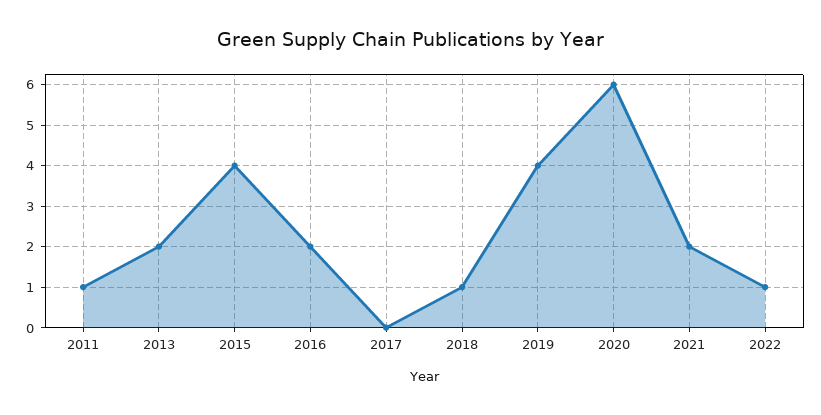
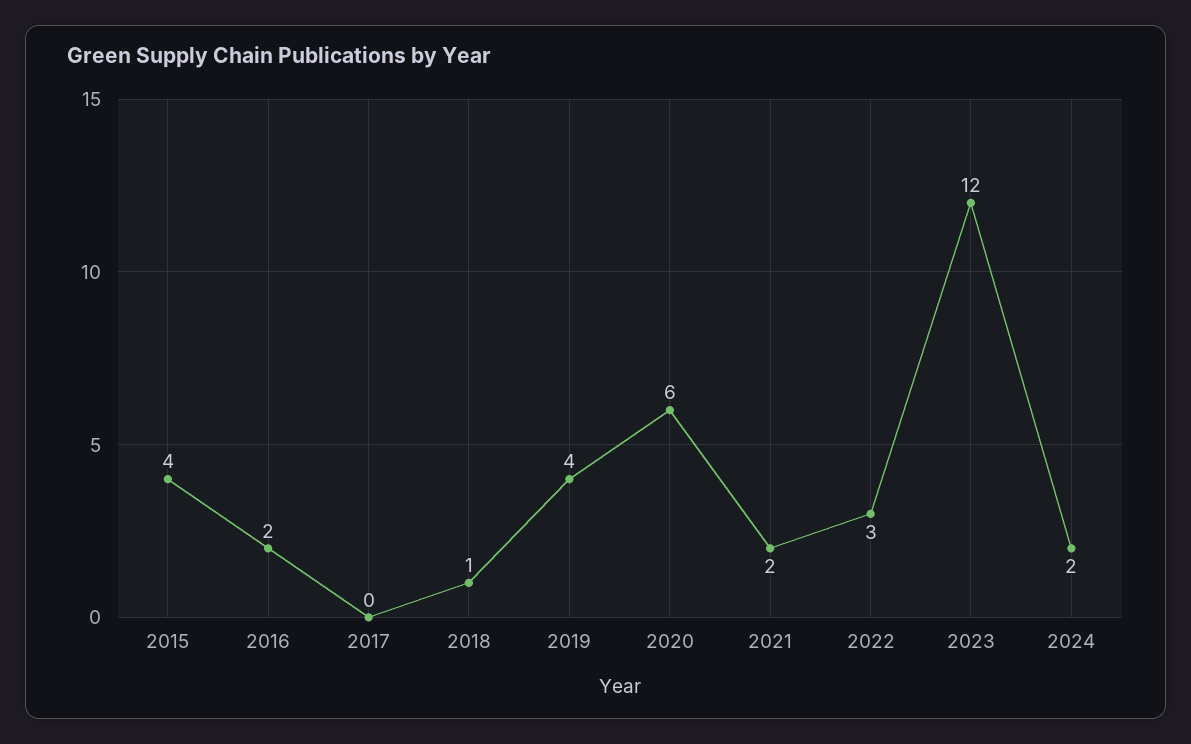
2011: 1 -> none
2013: 2 -> none
2022: 1 -> 3
2023: none -> 12
2024: none -> 2

